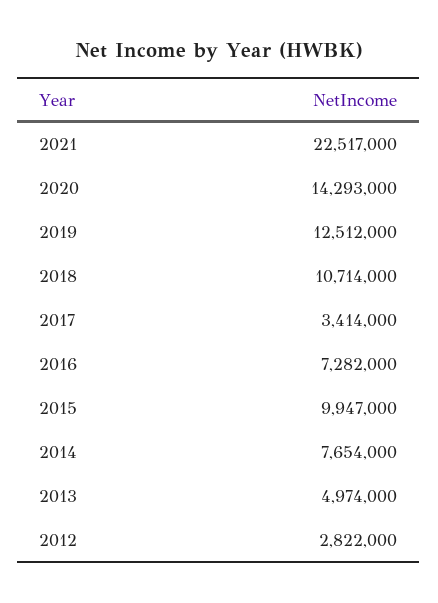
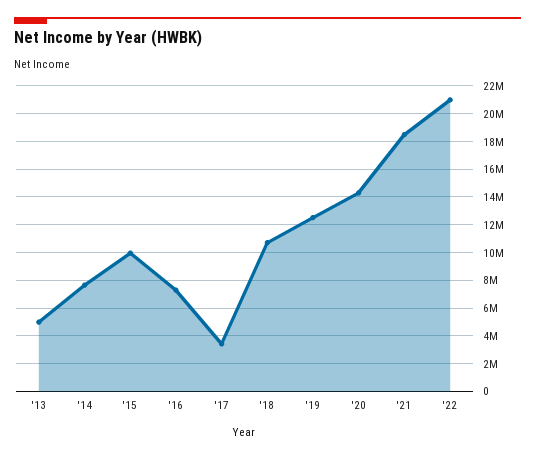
2021: 22517000 -> 18500000
2012: 2822000 -> none
'22: none -> 21000000

